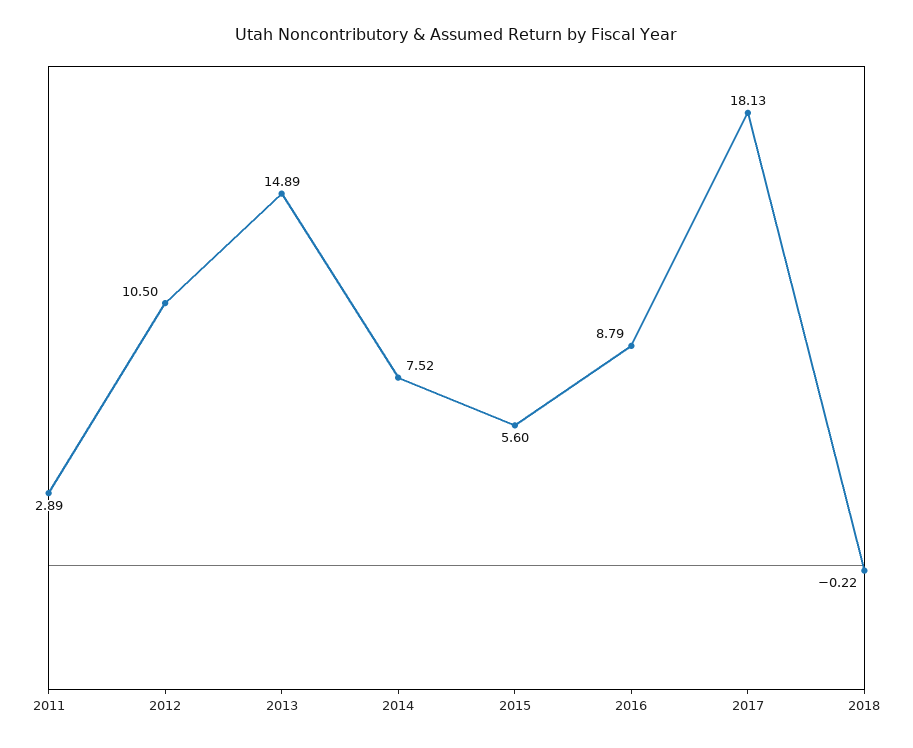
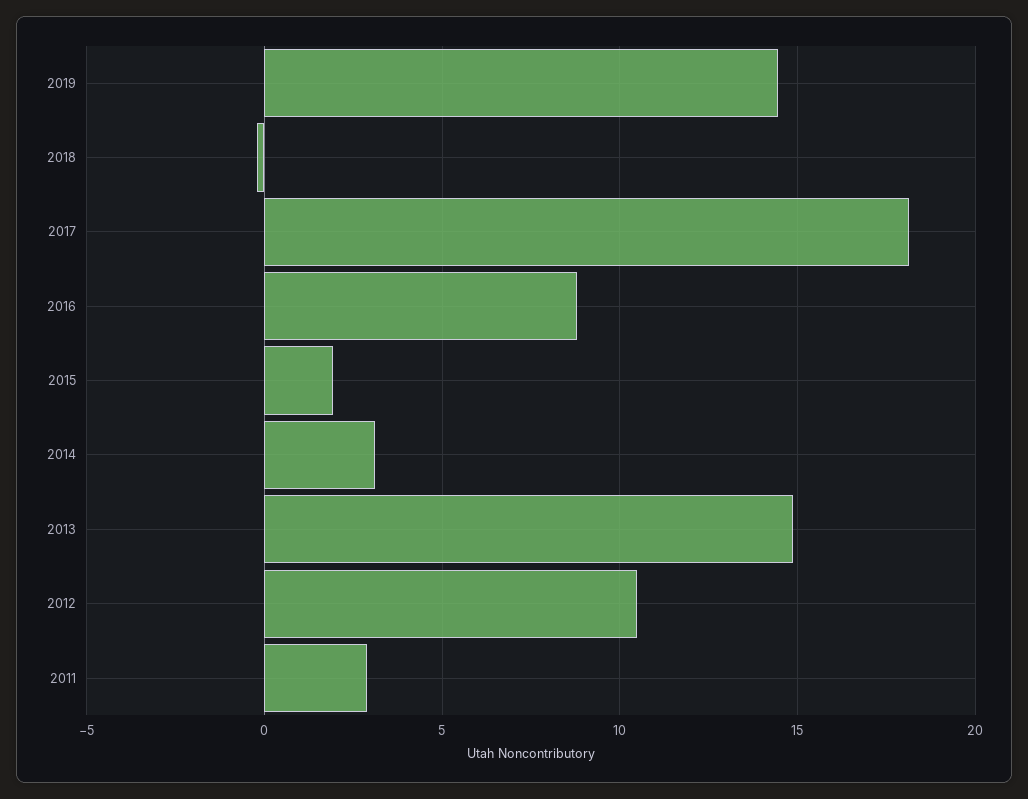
2014: 7.52 -> 3
2015: 5.6 -> 2
2019: none -> 14.5

